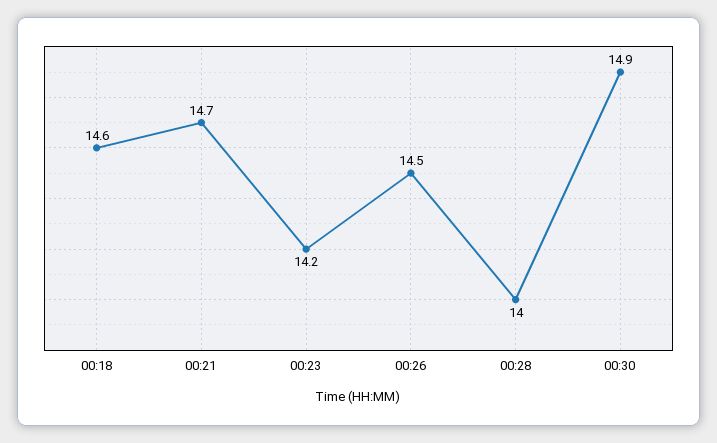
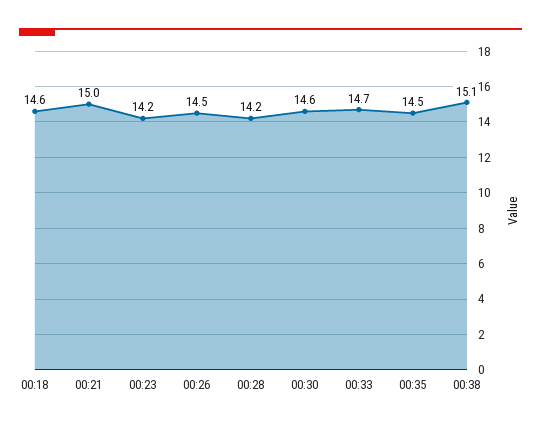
00:21: 14.7 -> 15
00:28: 14 -> 14.2
00:30: 14.9 -> 14.6
00:33: none -> 14.7
00:35: none -> 14.5
00:38: none -> 15.1

